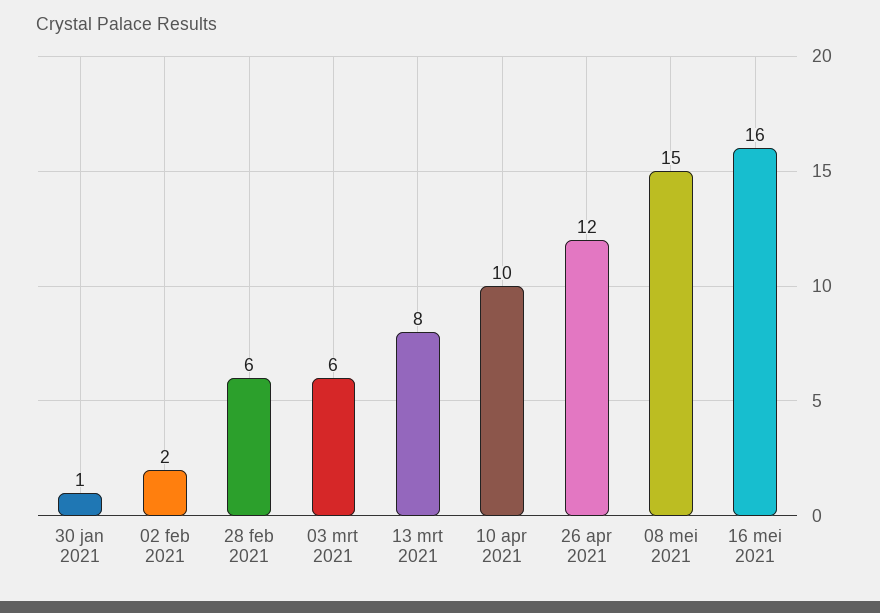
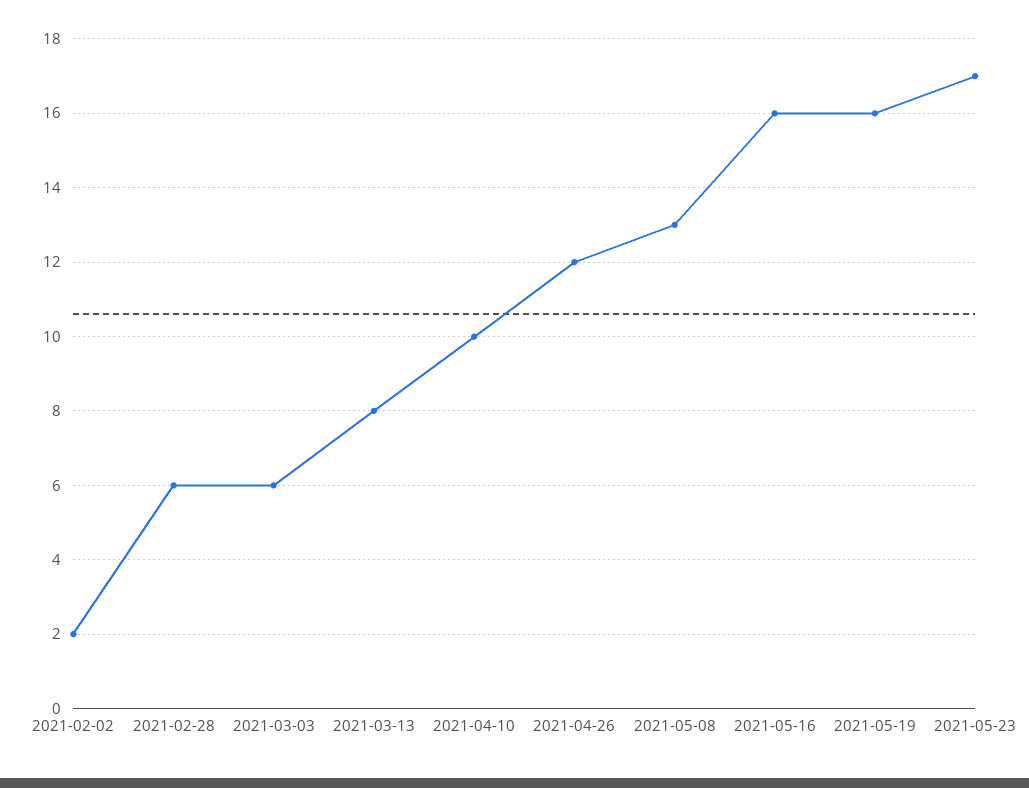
30 jan 2021: 1 -> none
08 mei 2021: 15 -> 13
2021-05-19: none -> 16
2021-05-23: none -> 17

